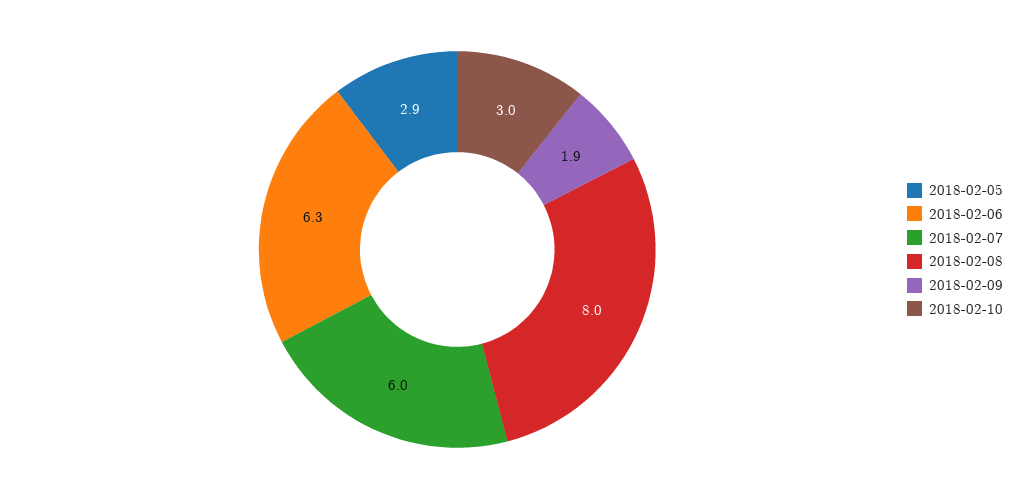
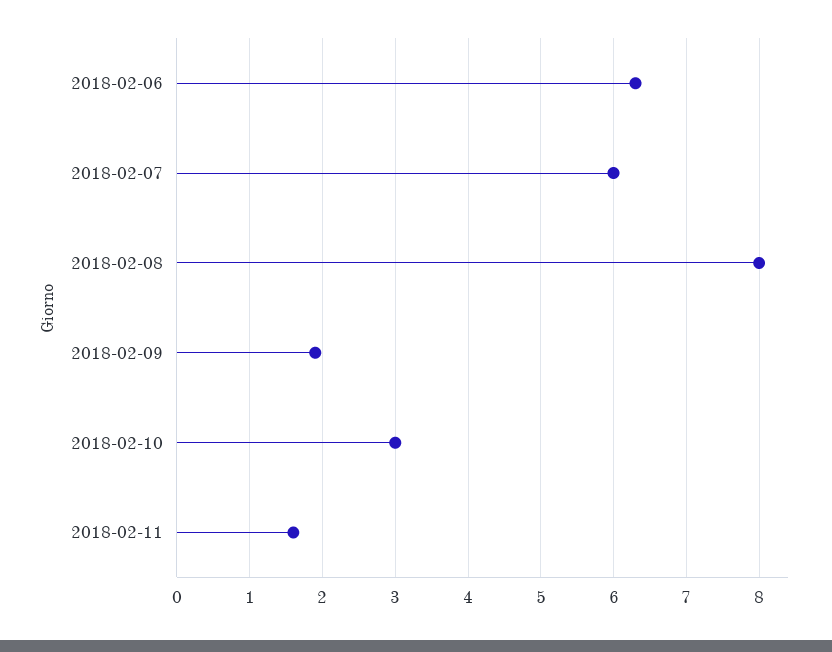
2018-02-05: 2.9 -> none
2018-02-11: none -> 1.6

